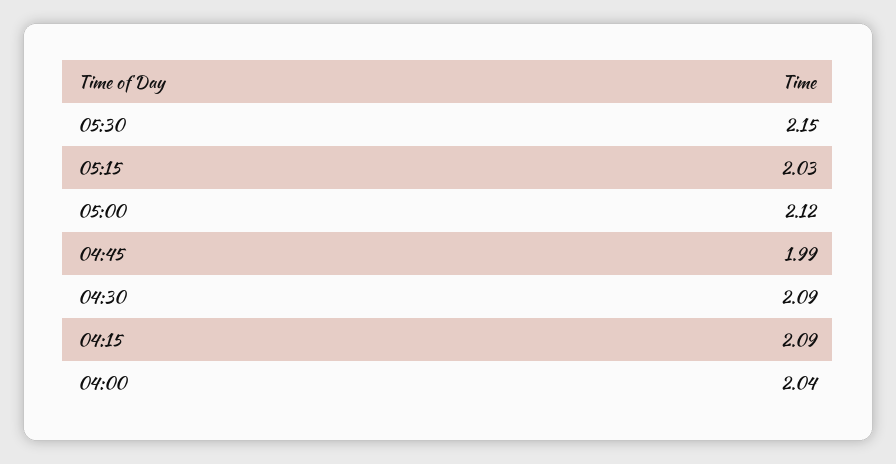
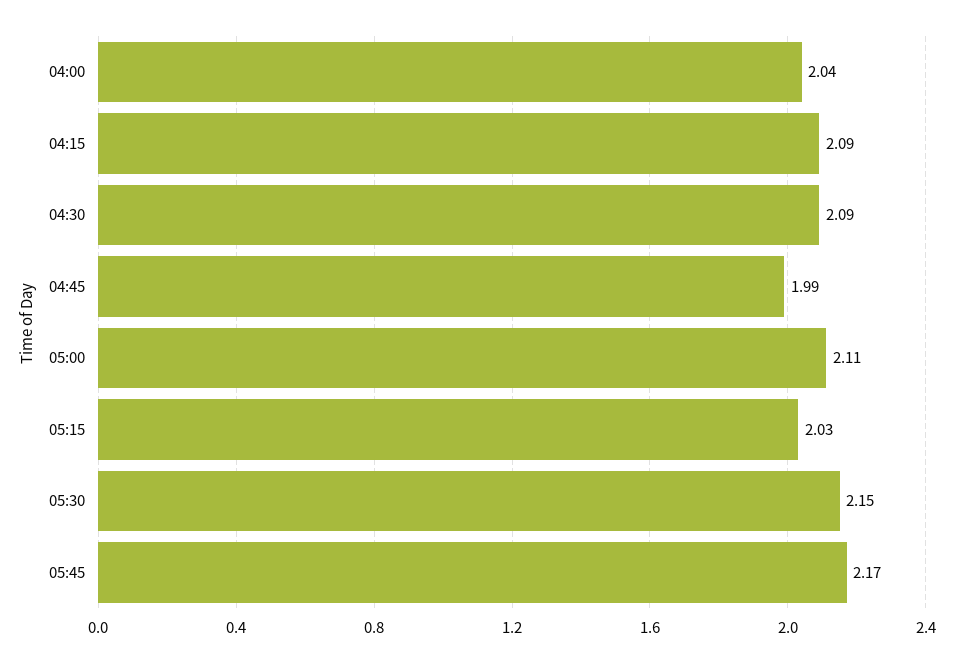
05:00: 2.12 -> 2.11
05:45: none -> 2.17

